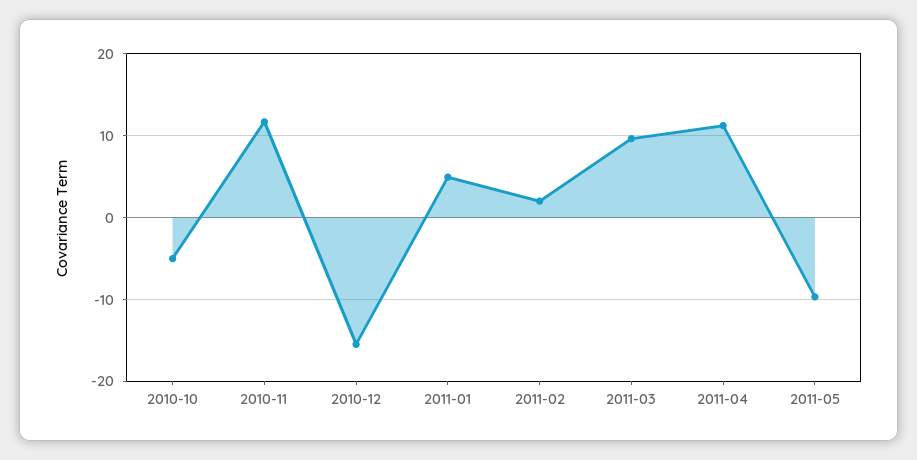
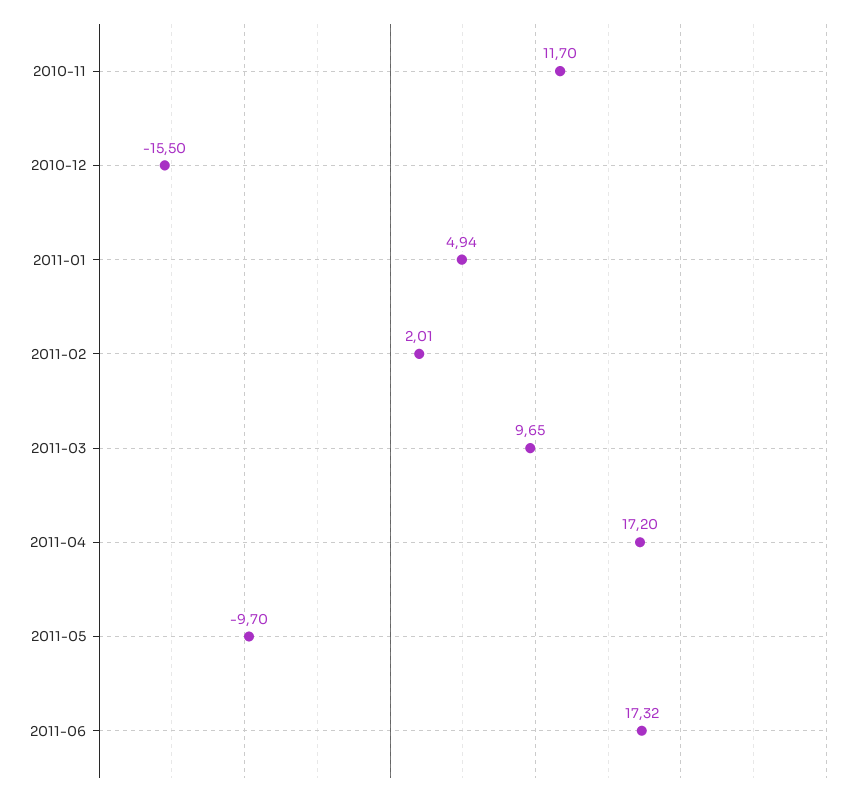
2010-10: -5 -> none
2011-04: 11 -> 17.2
2011-06: none -> 17.32

